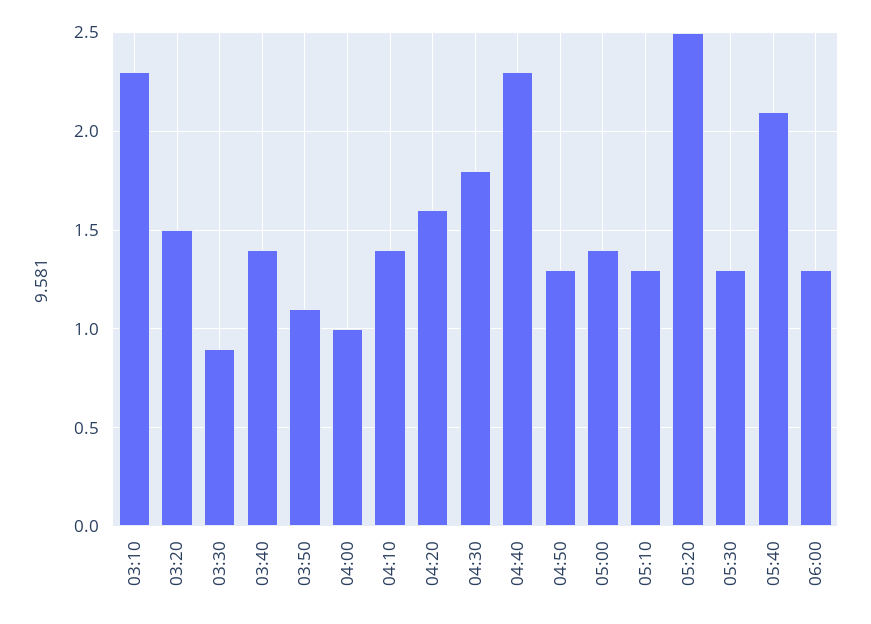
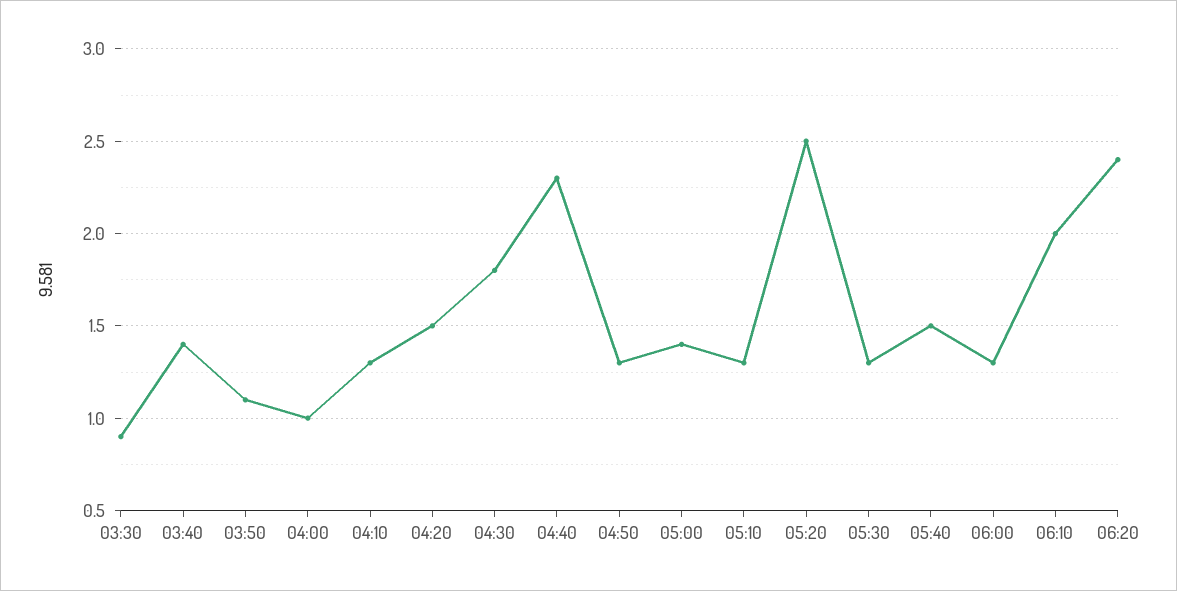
03:10: 2.3 -> none
03:20: 1.5 -> none
04:10: 1.4 -> 1.3
04:20: 1.6 -> 1.5
05:40: 2.1 -> 1.5
06:10: none -> 2
06:20: none -> 2.4

